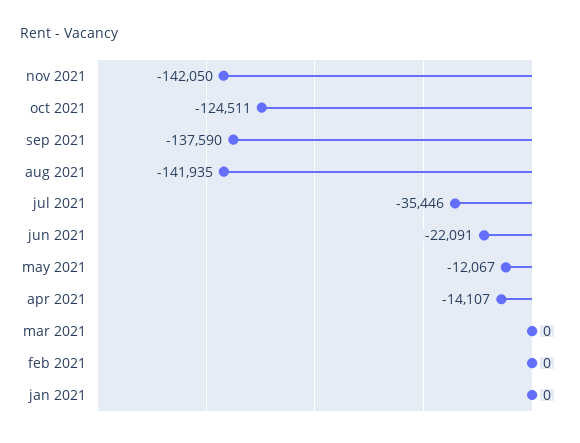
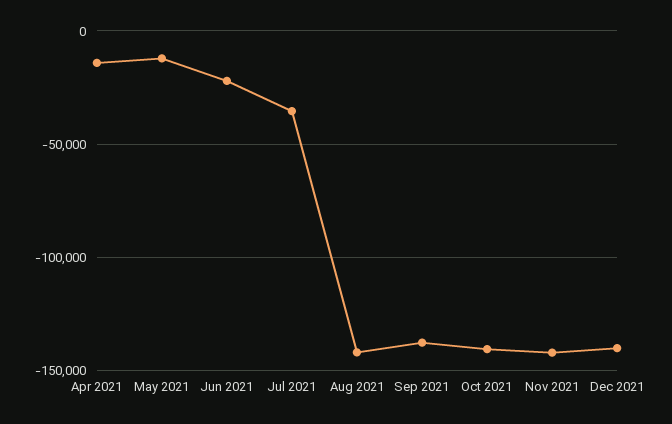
oct 2021: -124511 -> -140000
mar 2021: 0 -> none
feb 2021: 0 -> none
jan 2021: 0 -> none
Dec 2021: none -> -140000

